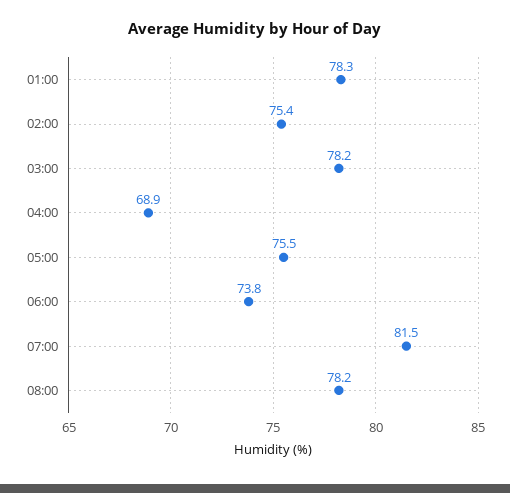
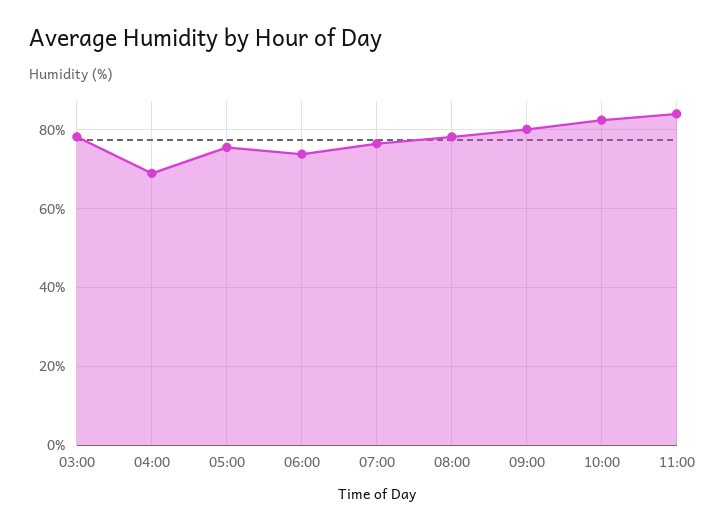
01:00: 78.3 -> none
02:00: 75.4 -> none
07:00: 81.5 -> 76
09:00: none -> 80
10:00: none -> 82
11:00: none -> 84

